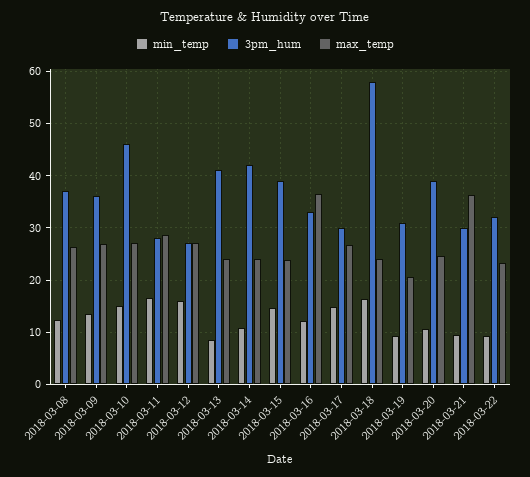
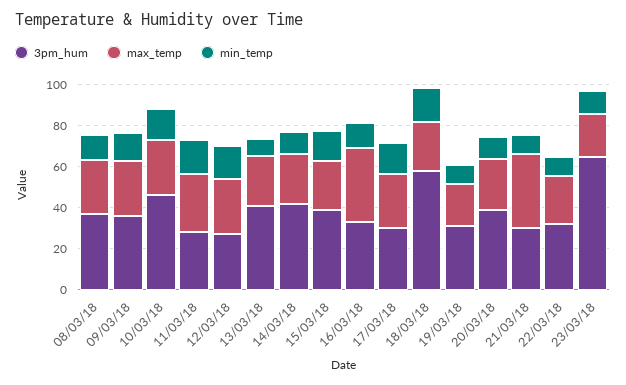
3pm_hum, 23/03/18: none -> 65
max_temp, 23/03/18: none -> 20
min_temp, 23/03/18: none -> 10

